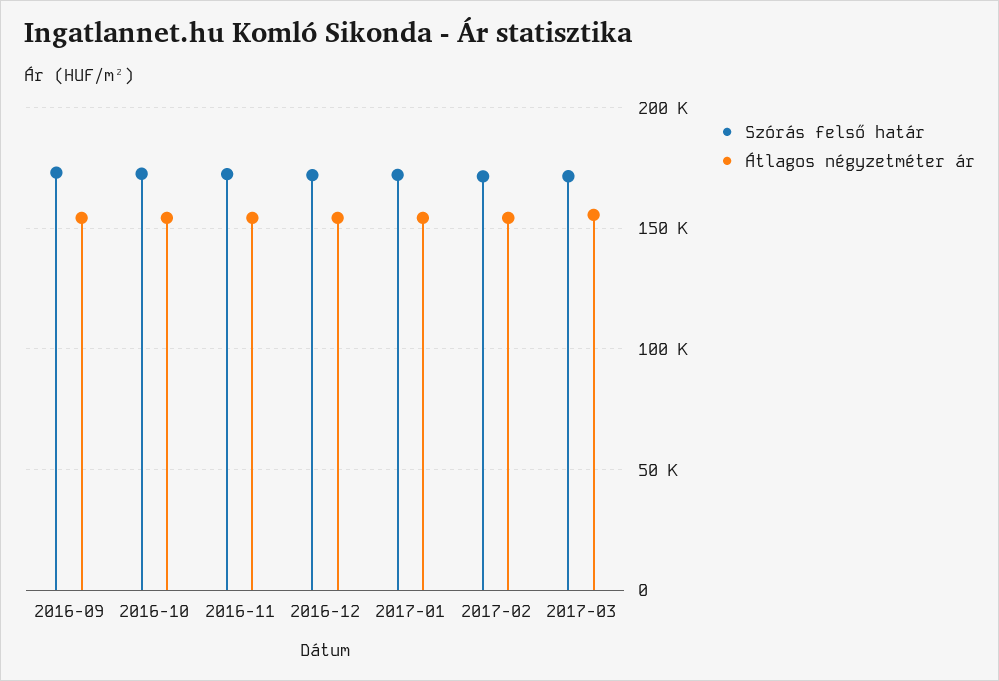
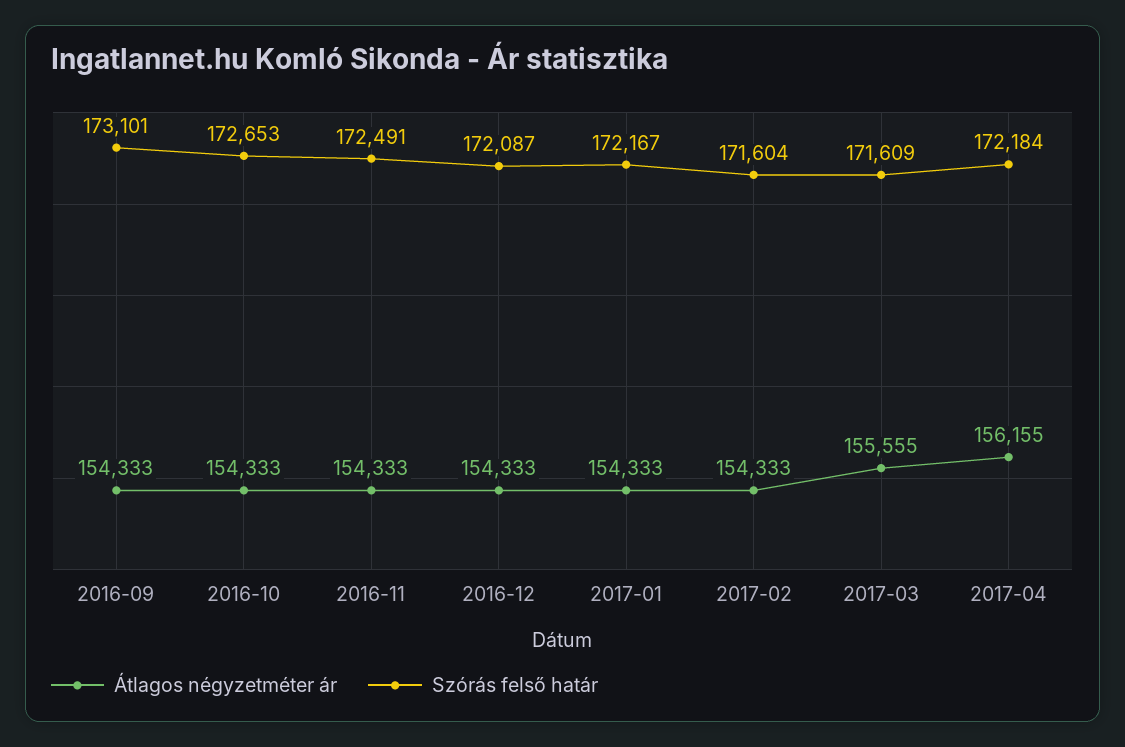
Átlagos négyzetméter ár, 2017-04: none -> 156155
Szórás felső határ, 2017-04: none -> 172184

